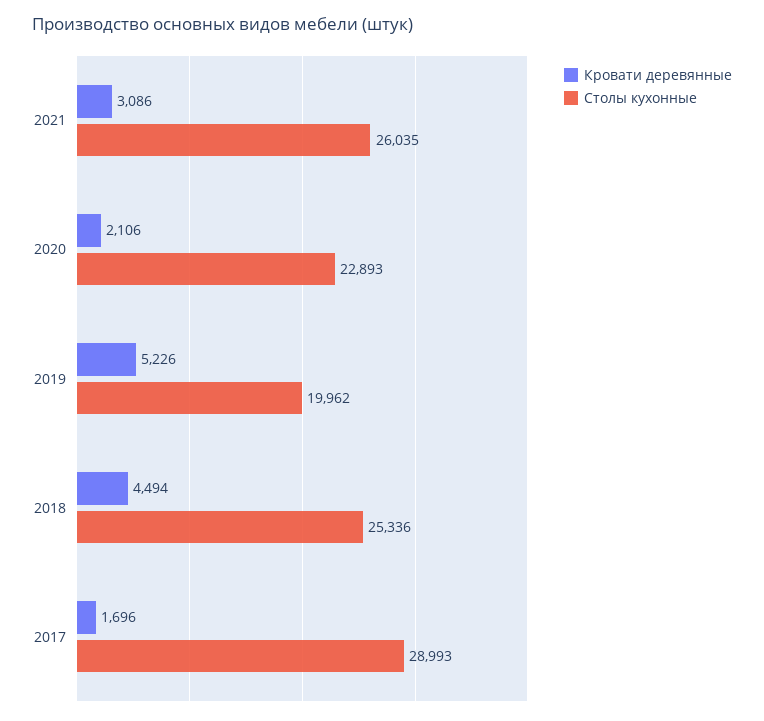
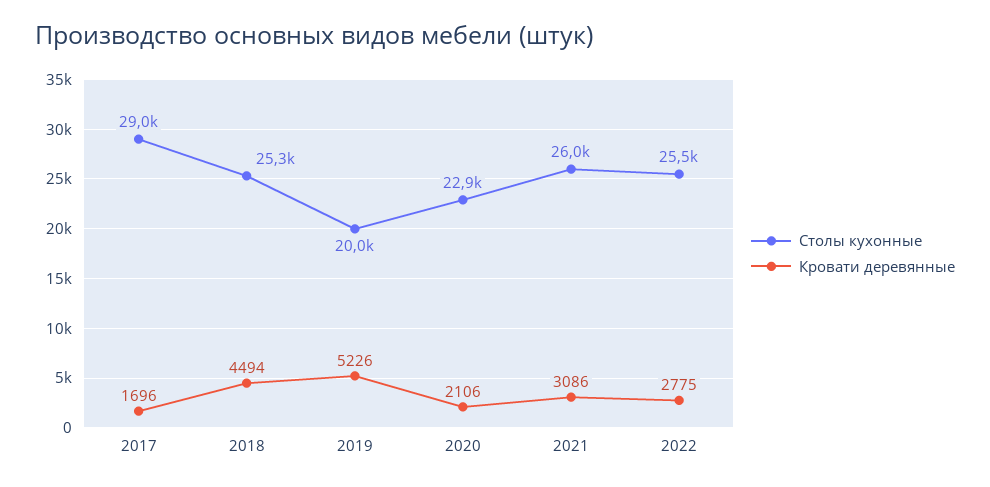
Столы кухонные, 2022: none -> 25500
Кровати деревянные, 2022: none -> 2775

